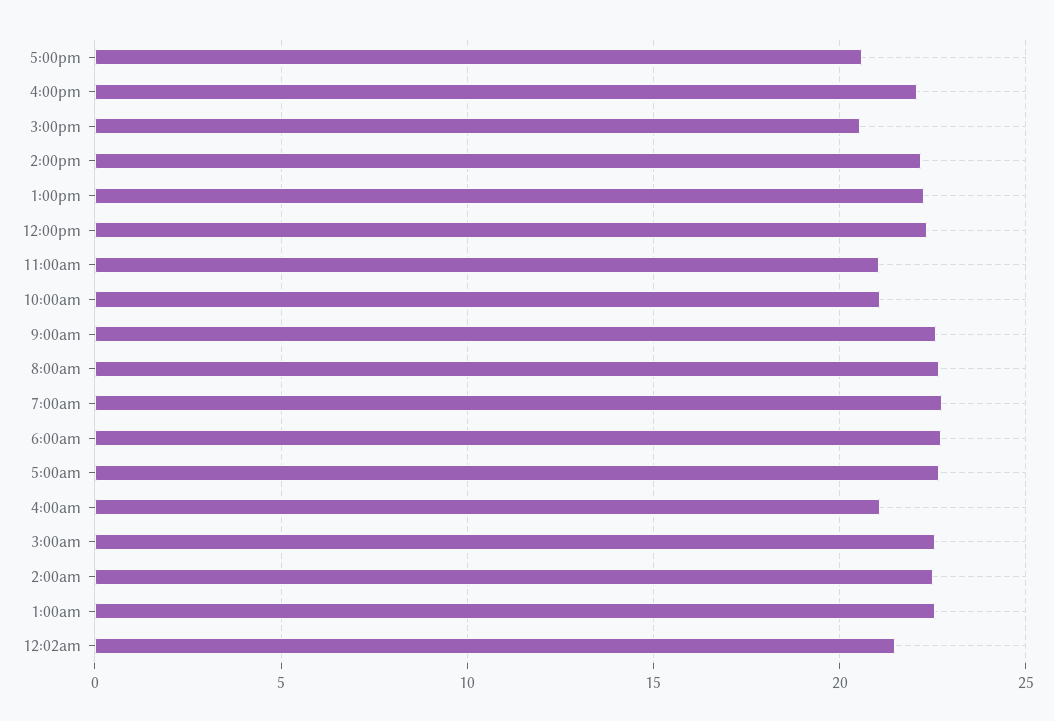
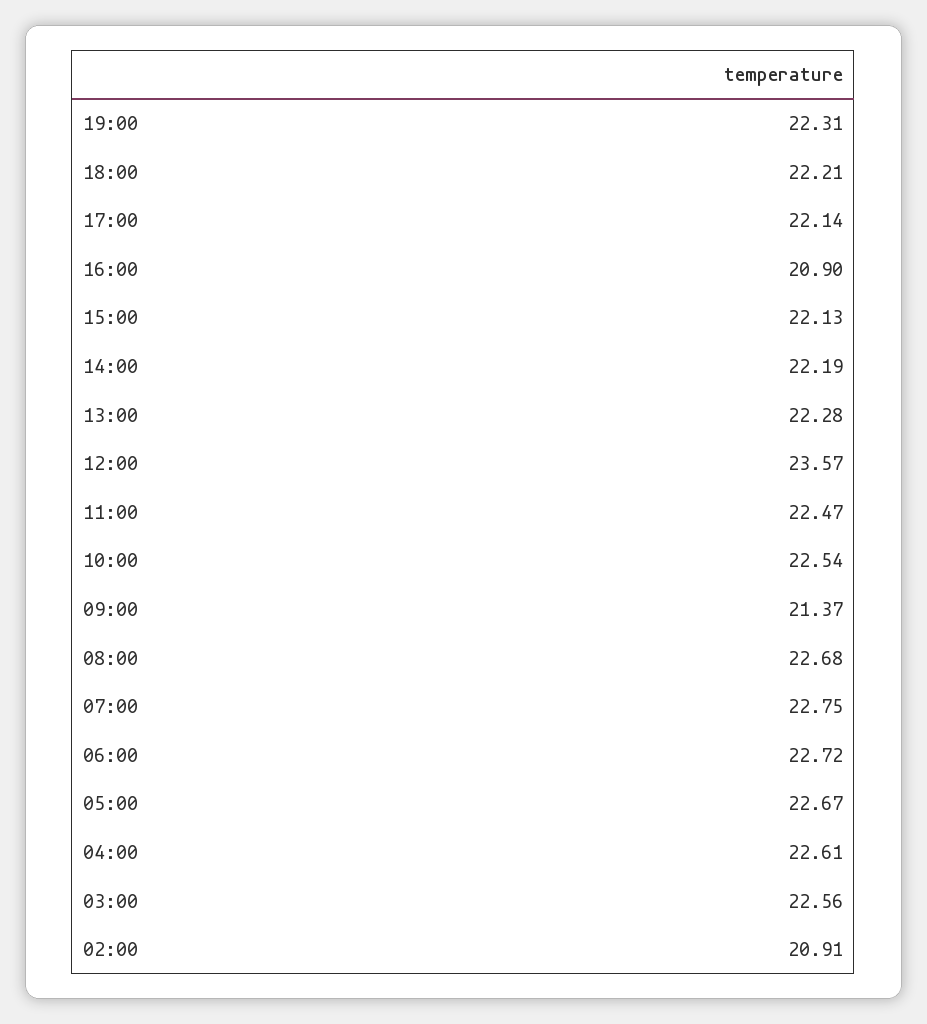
5:00pm: 20.5 -> 22.14
4:00pm: 22 -> 20.9
3:00pm: 20.5 -> 22.13
12:00pm: 22.5 -> 23.57
11:00am: 21 -> 22.47
10:00am: 21 -> 22.54
9:00am: 22.5 -> 21.37
4:00am: 21 -> 22.61
2:00am: 22.5 -> 20.91
1:00am: 22.5 -> none
12:02am: 21.5 -> none
19:00: none -> 22.31
18:00: none -> 22.21

